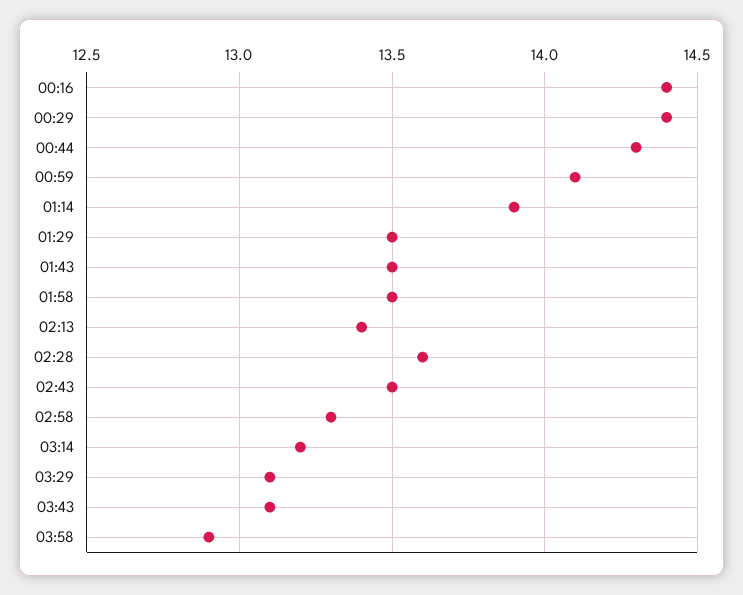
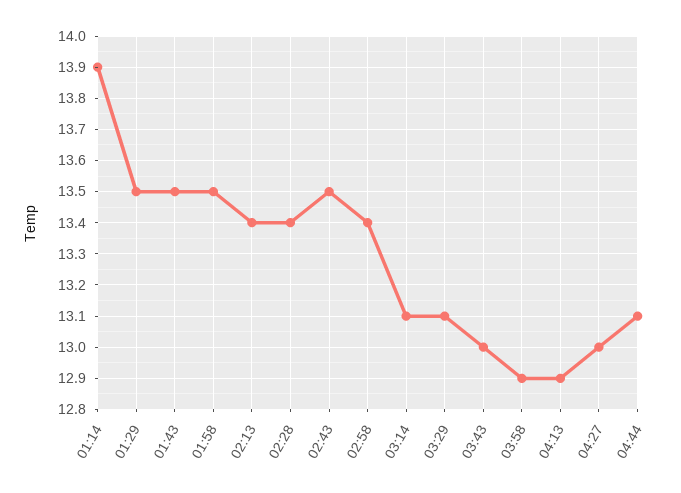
00:16: 14.4 -> none
00:29: 14.4 -> none
00:44: 14.3 -> none
00:59: 14.1 -> none
02:28: 13.6 -> 13.4
02:58: 13.3 -> 13.4
03:14: 13.2 -> 13.1
03:43: 13.1 -> 13
04:13: none -> 12.9
04:27: none -> 13
04:44: none -> 13.1

